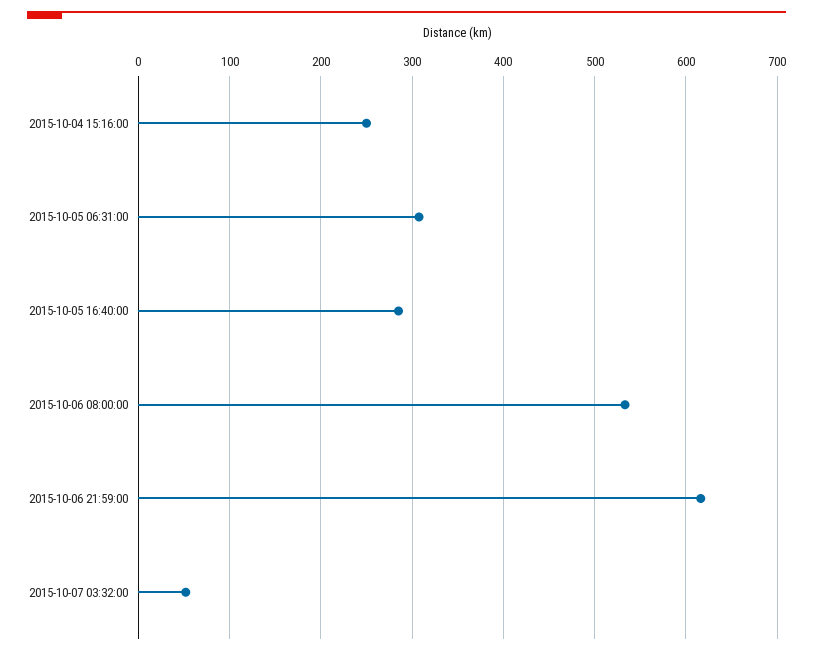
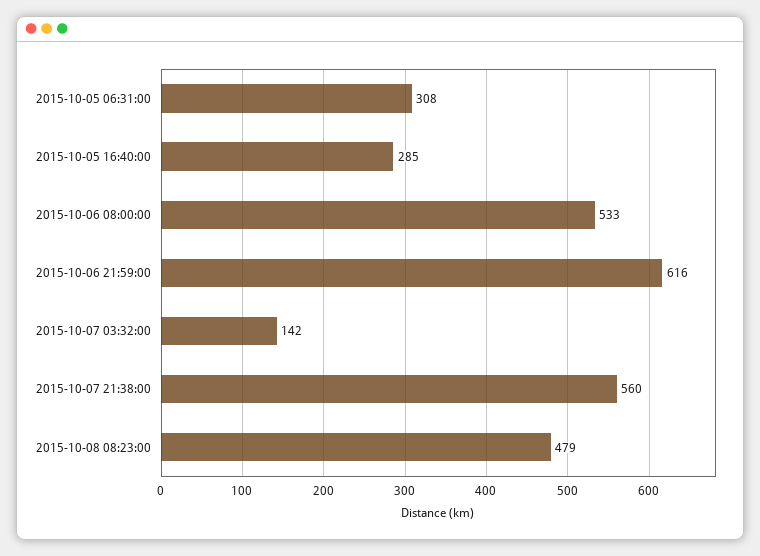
2015-10-04 15:16:00: 250 -> none
2015-10-07 03:32:00: 50 -> 142
2015-10-07 21:38:00: none -> 560
2015-10-08 08:23:00: none -> 479

